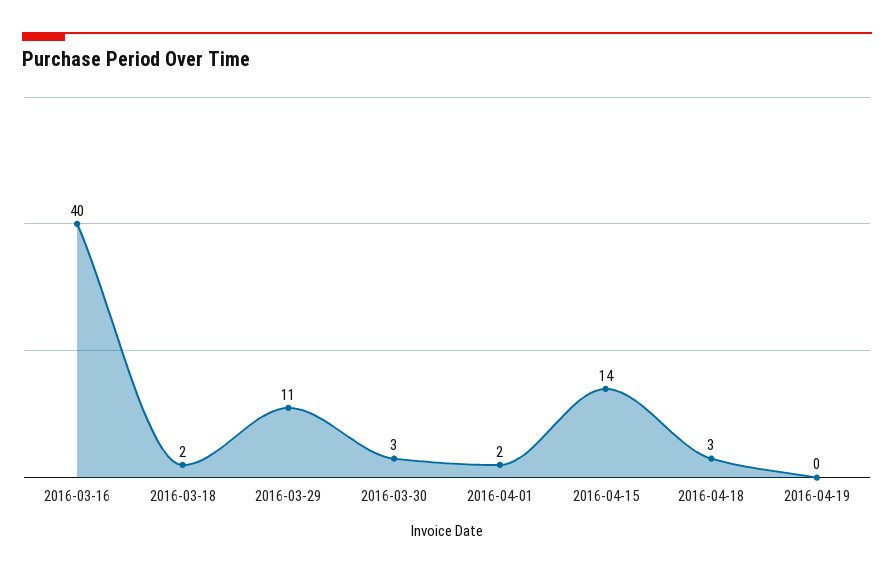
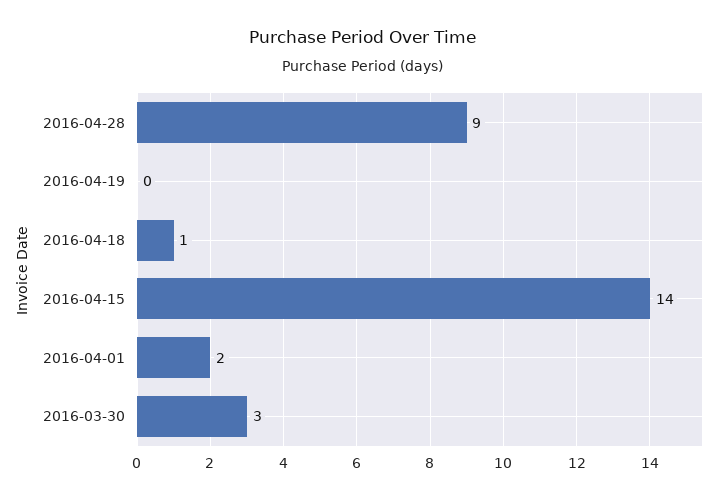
2016-03-16: 40 -> none
2016-03-18: 2 -> none
2016-03-29: 11 -> none
2016-04-18: 3 -> 1
2016-04-28: none -> 9

